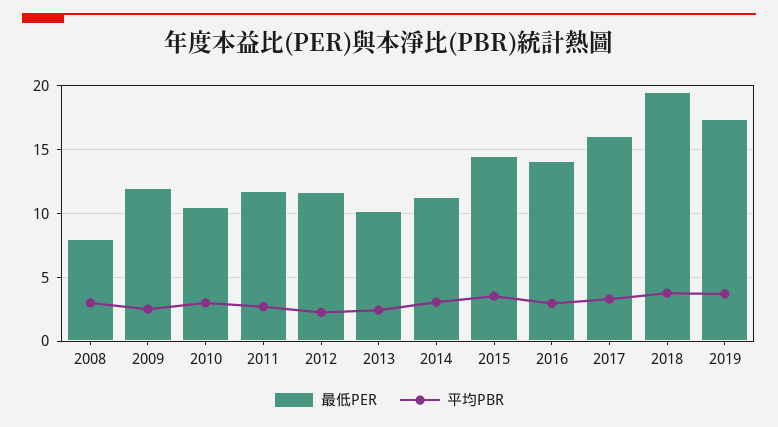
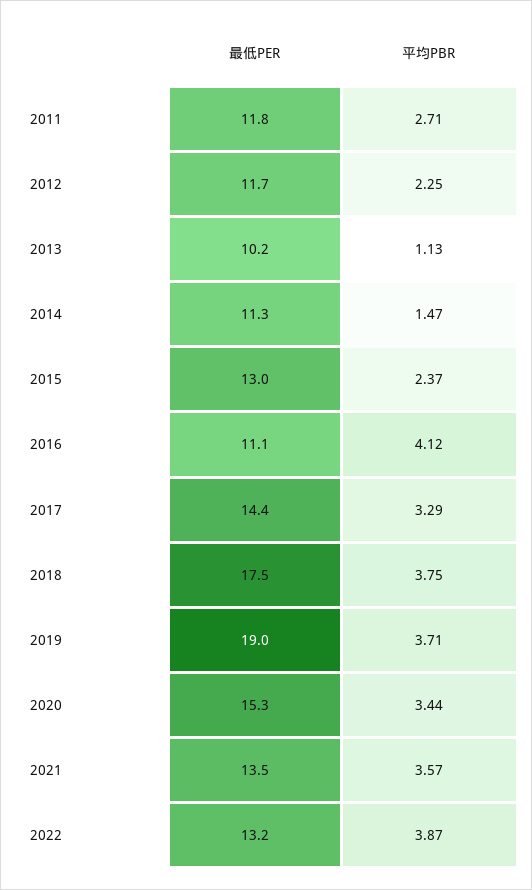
最低PER, 2008: 8 -> none
平均PBR, 2008: 3 -> none
最低PER, 2009: 12 -> none
平均PBR, 2009: 2.5 -> none
最低PER, 2010: 10.5 -> none
平均PBR, 2010: 3 -> none
平均PBR, 2013: 2.5 -> 1.13
平均PBR, 2014: 3 -> 1.47
最低PER, 2015: 14.5 -> 13
平均PBR, 2015: 3.5 -> 2.37
最低PER, 2016: 14 -> 11.1
平均PBR, 2016: 3 -> 4.12
最低PER, 2017: 16 -> 14.4
最低PER, 2018: 19.5 -> 17.5
最低PER, 2019: 17.5 -> 19
最低PER, 2020: none -> 15.3
平均PBR, 2020: none -> 3.44
最低PER, 2021: none -> 13.5
平均PBR, 2021: none -> 3.57
最低PER, 2022: none -> 13.2
平均PBR, 2022: none -> 3.87

